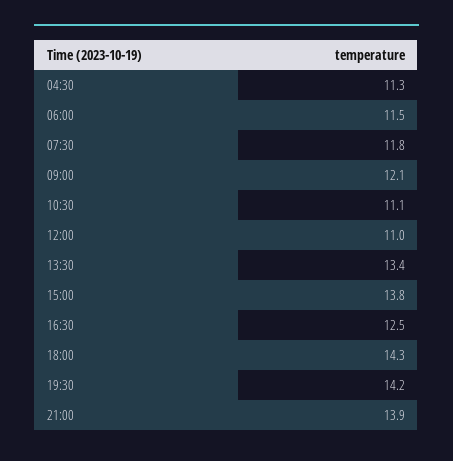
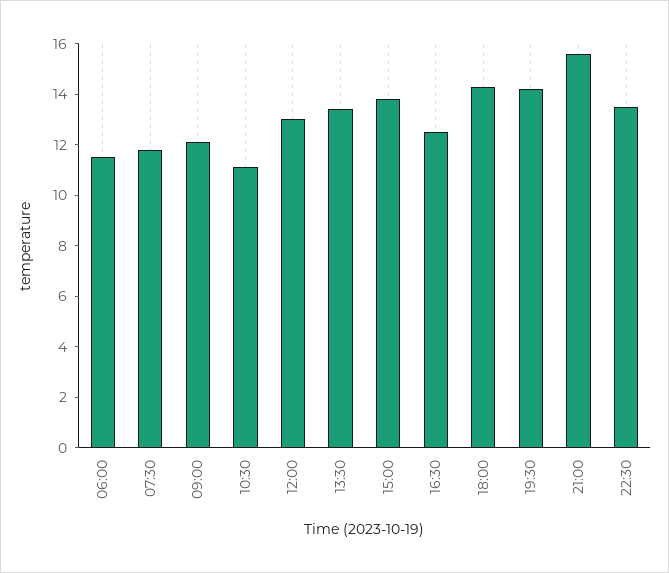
04:30: 11.3 -> none
12:00: 11 -> 13
21:00: 13.9 -> 15.5
22:30: none -> 13.5

